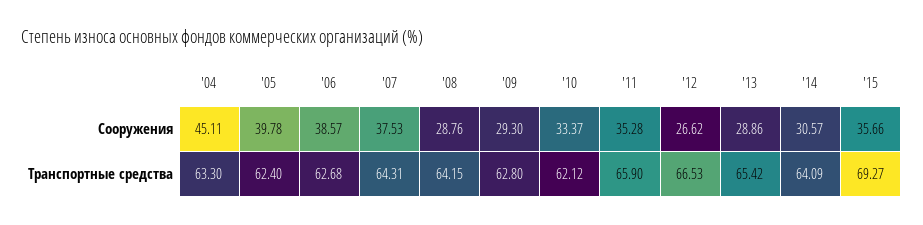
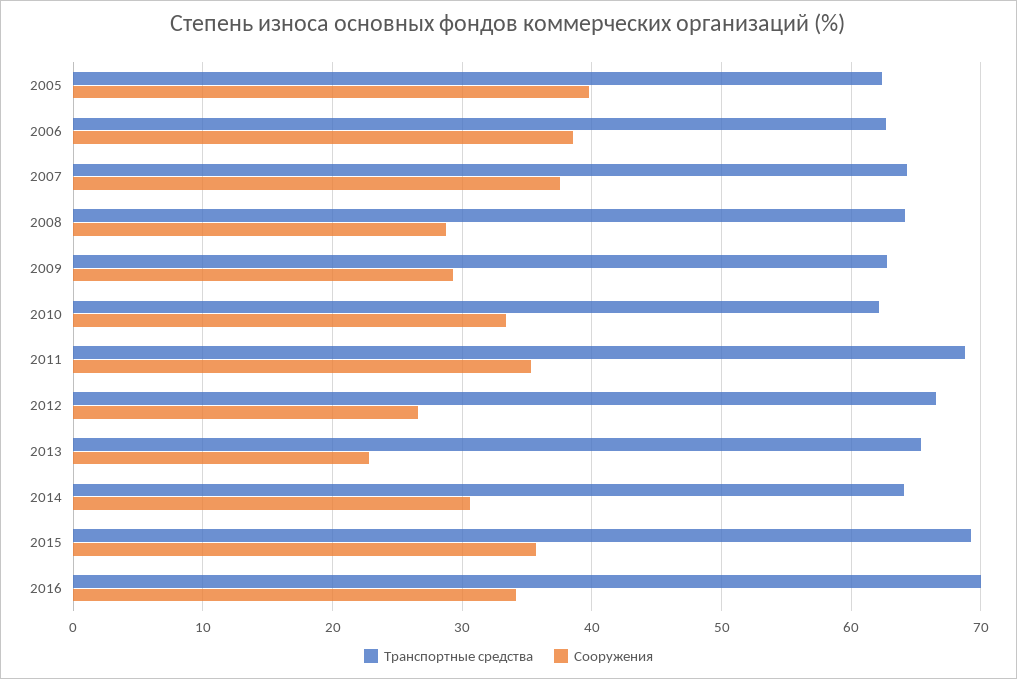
Сооружения, '04: 45.11 -> none
Сооружения, '13: 28.86 -> 23
Транспортные средства, '04: 63.3 -> none
Транспортные средства, '11: 65.9 -> 69
Транспортные средства, 2016: none -> 70
Сооружения, 2016: none -> 34

